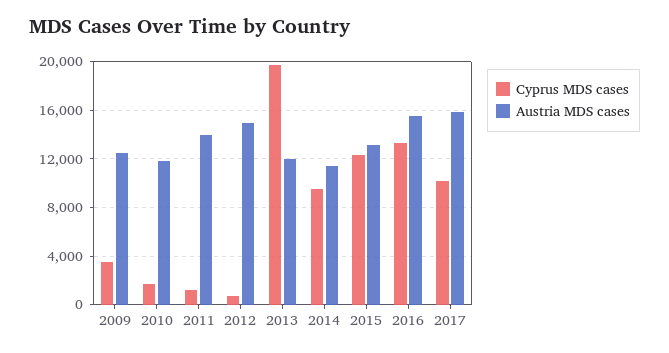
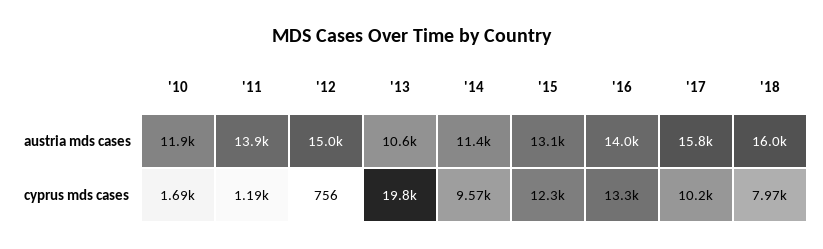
Cyprus MDS cases, 2009: 3500 -> none
Austria MDS cases, 2009: 12500 -> none
Austria MDS cases, 2013: 12000 -> 10600
Austria MDS cases, 2016: 15500 -> 14000
Austria MDS cases, '18: none -> 16000
Cyprus MDS cases, '18: none -> 7970

